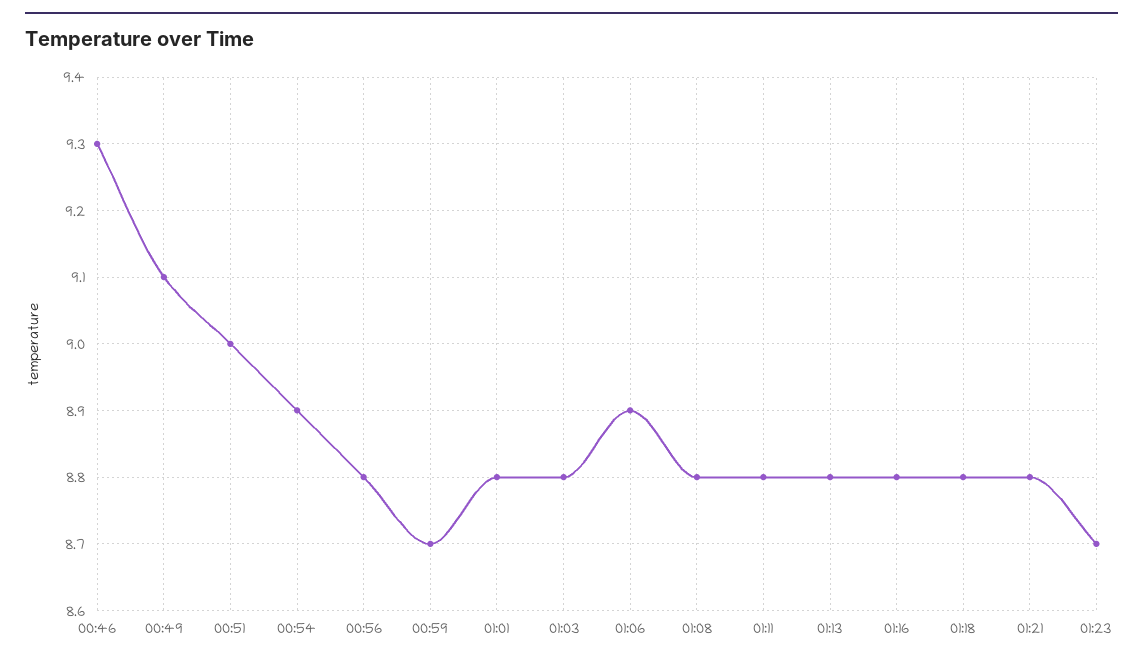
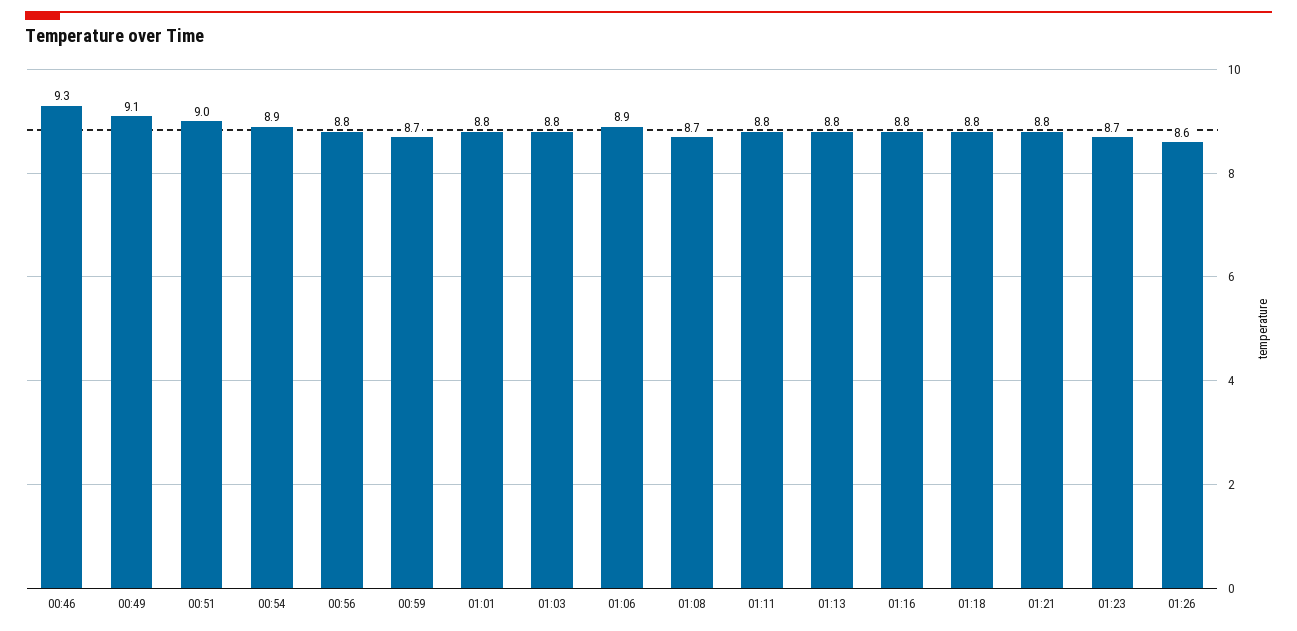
01:08: 8.8 -> 8.7
01:26: none -> 8.6

